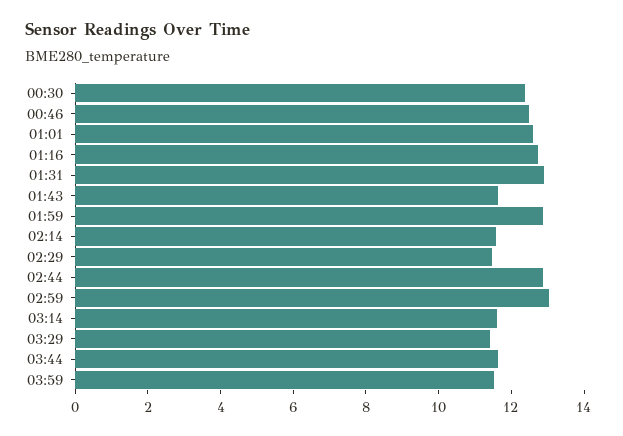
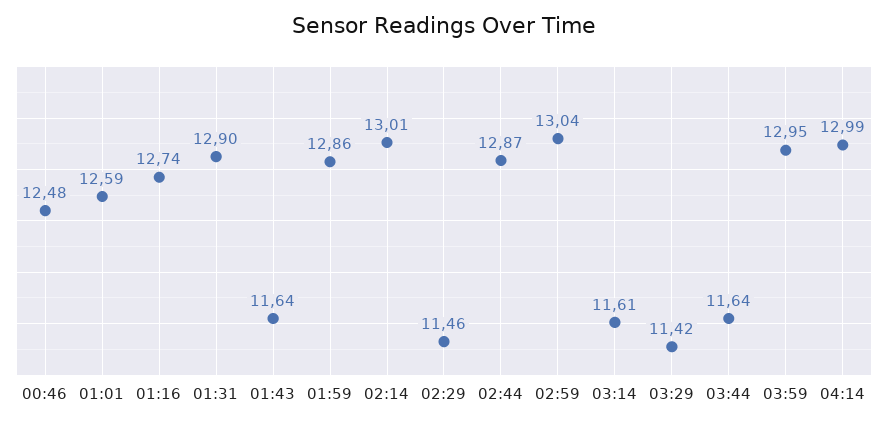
00:30: 12.5 -> none
02:14: 11.5 -> 13.01
03:59: 11.5 -> 12.95
04:14: none -> 12.99

